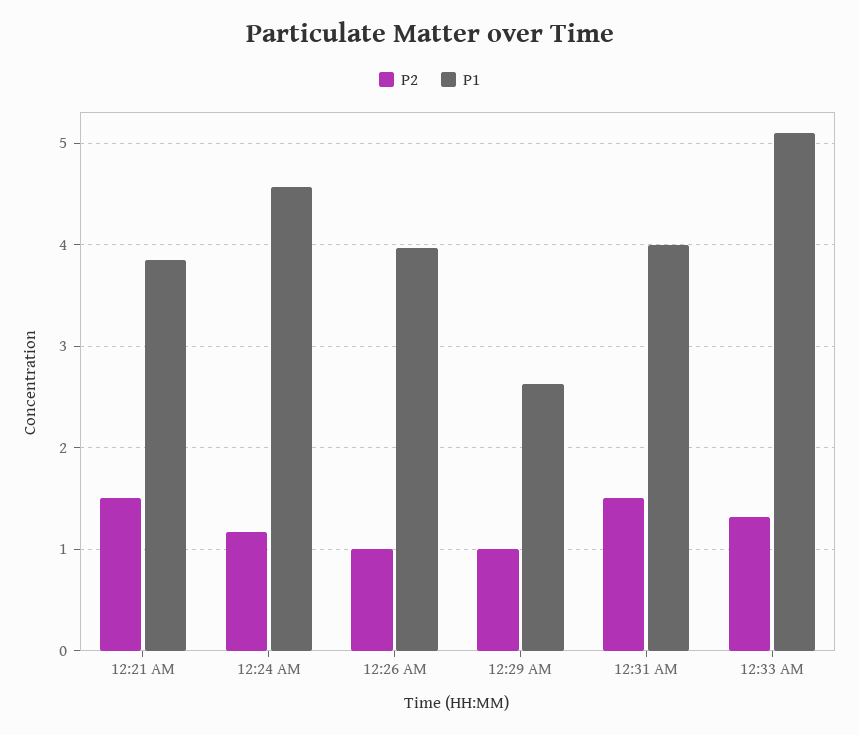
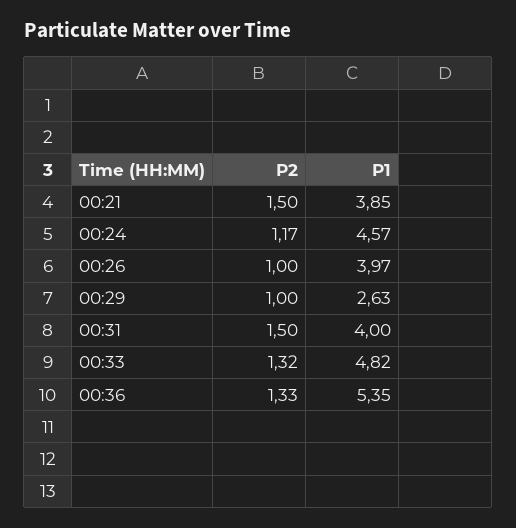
P1, 12:33 AM: 5.1 -> 4.82
P2, 00:36: none -> 1.33
P1, 00:36: none -> 5.35

